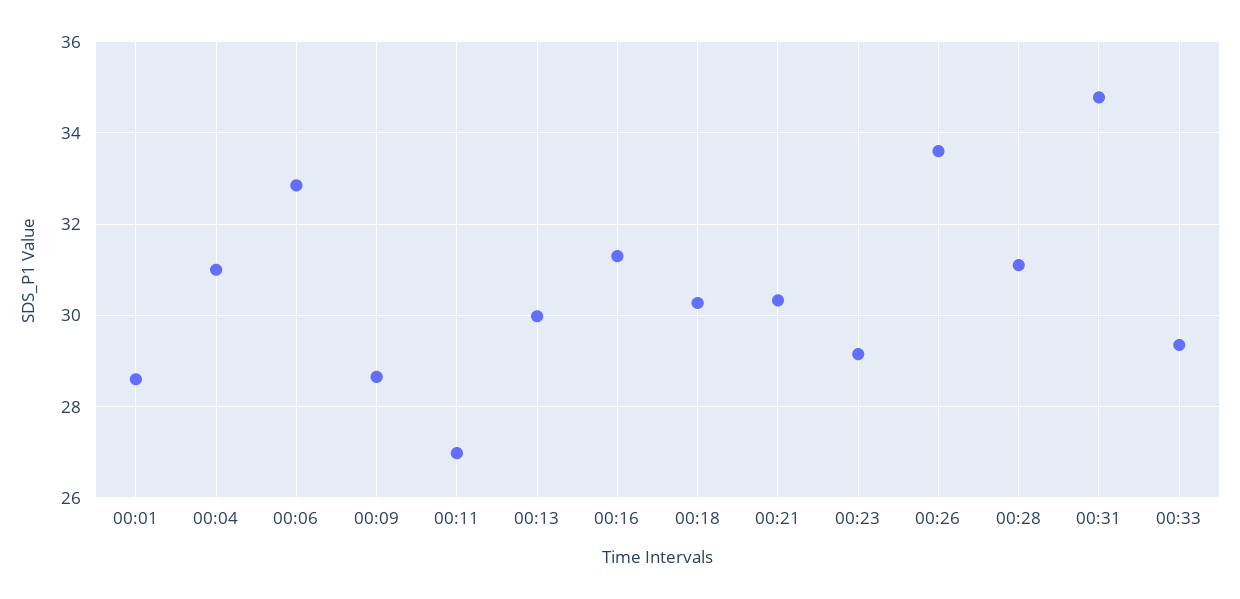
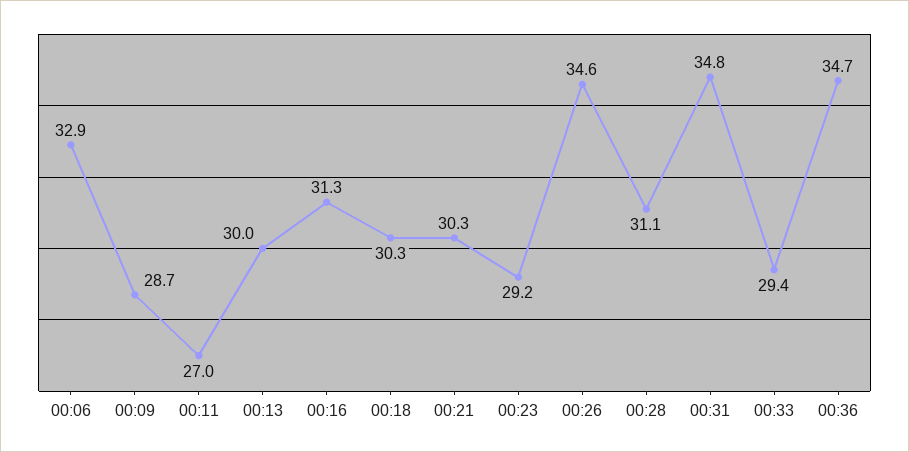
00:01: 28.6 -> none
00:04: 31 -> none
00:26: 33.6 -> 34.6
00:36: none -> 34.7

